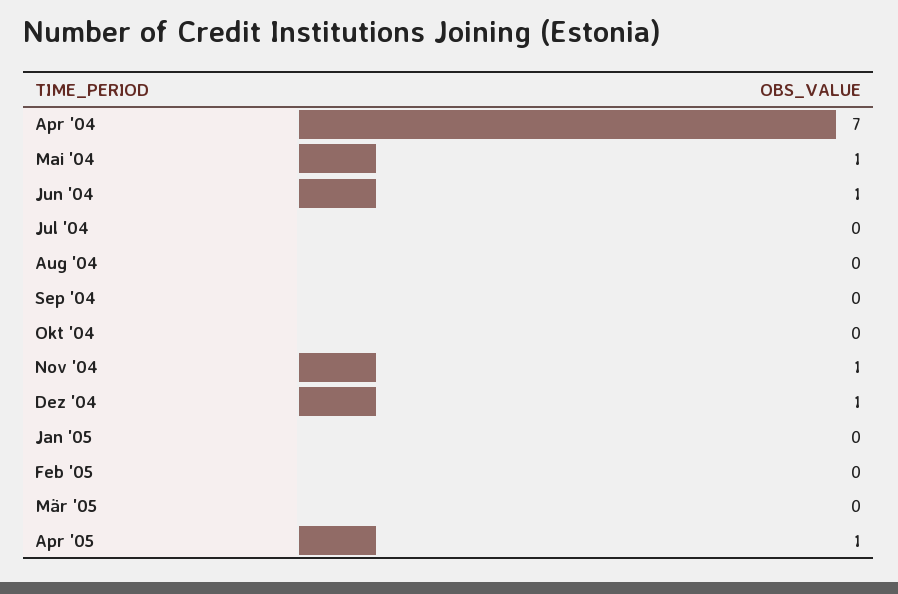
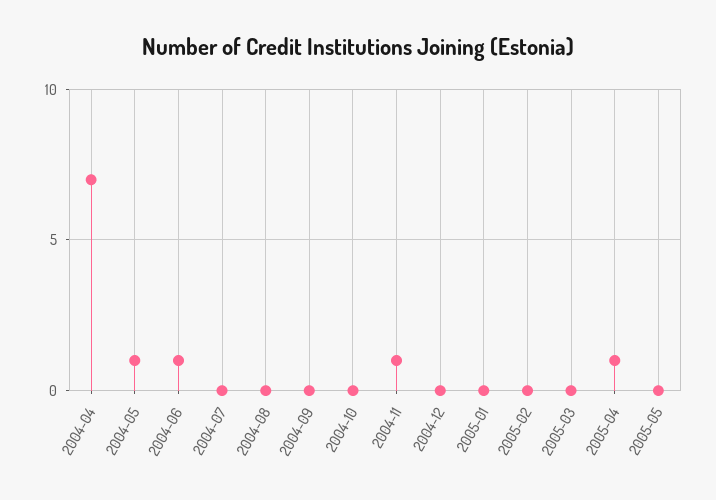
Dez '04: 1 -> 0
2005-05: none -> 0

